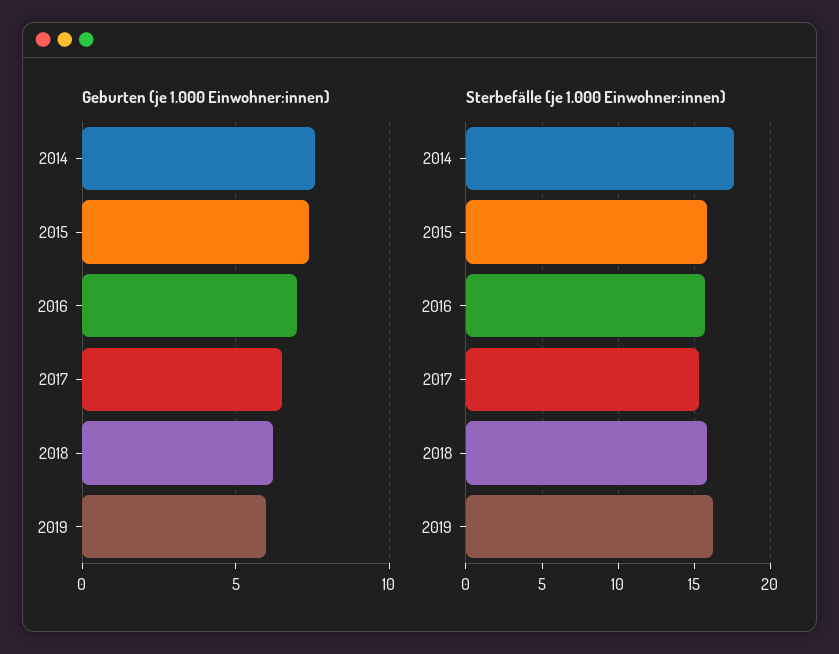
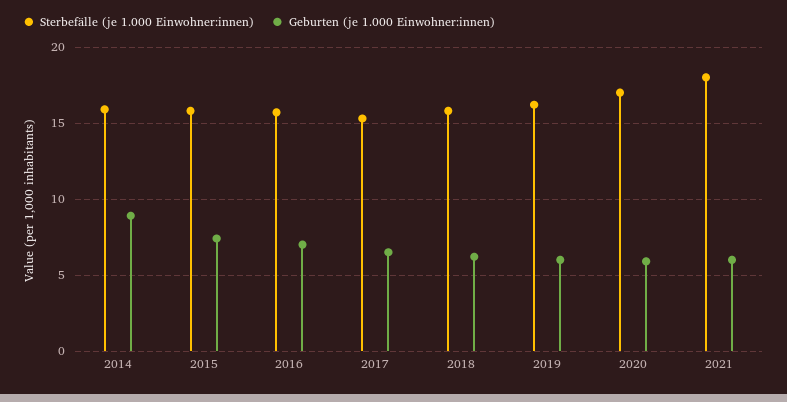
Geburten (je 1.000 Einwohner:innen), 2014: 7.5 -> 9
Sterbefälle (je 1.000 Einwohner:innen), 2014: 17.5 -> 16
Sterbefälle (je 1.000 Einwohner:innen), 2020: none -> 17
Geburten (je 1.000 Einwohner:innen), 2020: none -> 6
Sterbefälle (je 1.000 Einwohner:innen), 2021: none -> 18
Geburten (je 1.000 Einwohner:innen), 2021: none -> 6

